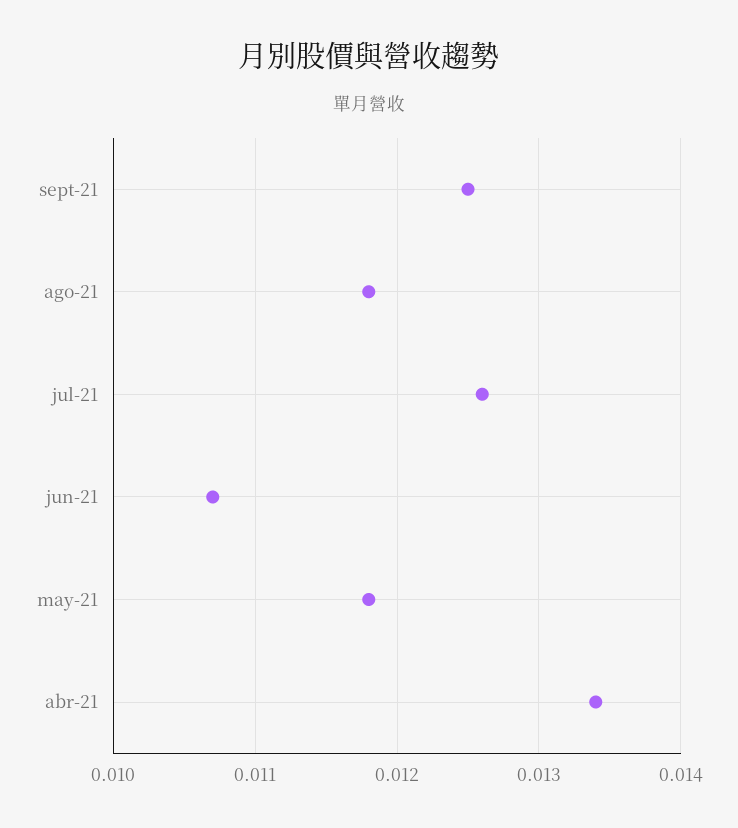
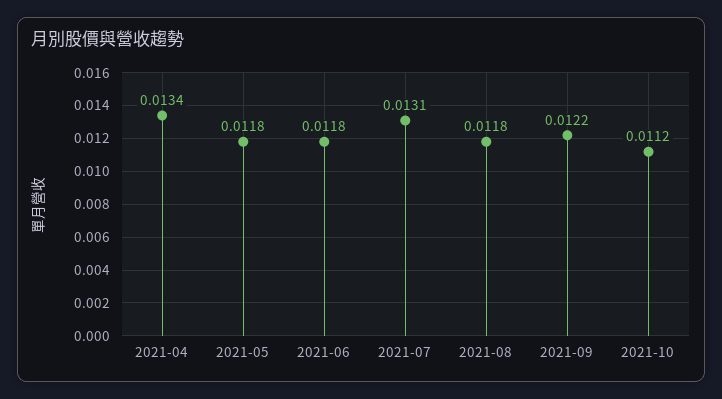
sept-21: 0.0125 -> 0.0122
jul-21: 0.0126 -> 0.0131
jun-21: 0.0107 -> 0.0118
2021-10: none -> 0.0112

